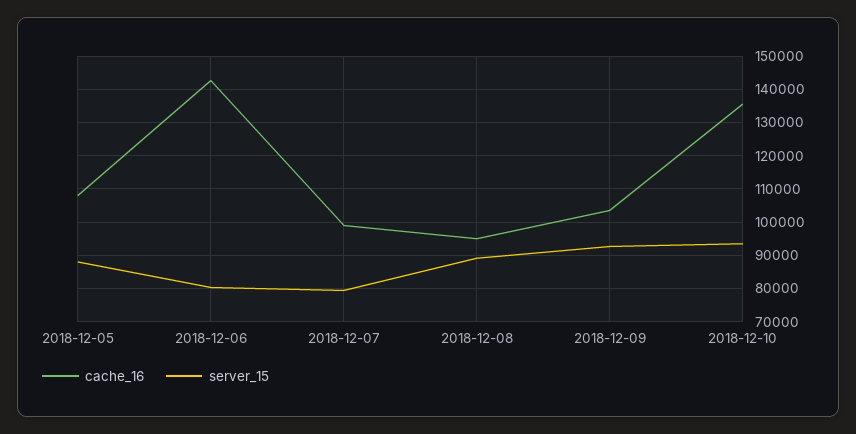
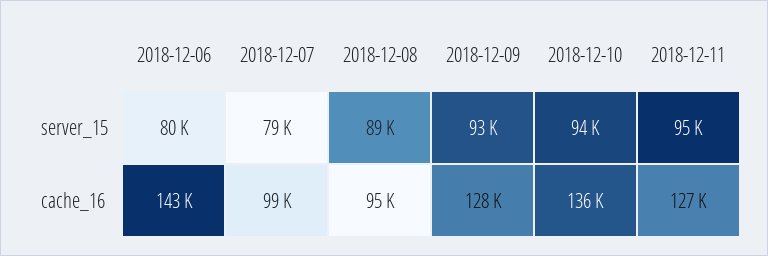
cache_16, 2018-12-05: 108000 -> none
server_15, 2018-12-05: 88000 -> none
cache_16, 2018-12-09: 104000 -> 128000
server_15, 2018-12-11: none -> 95000
cache_16, 2018-12-11: none -> 127000

